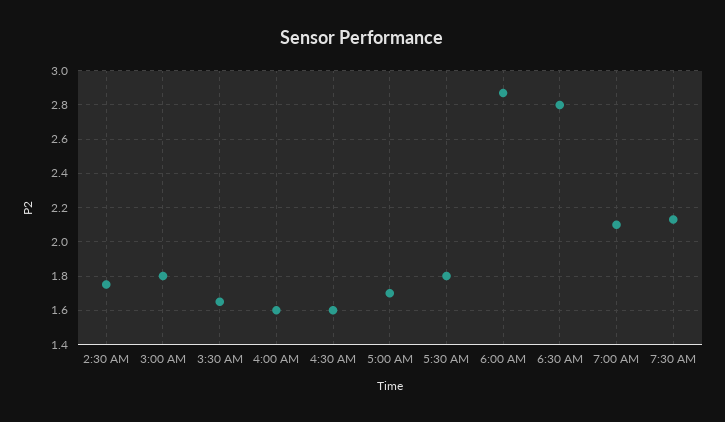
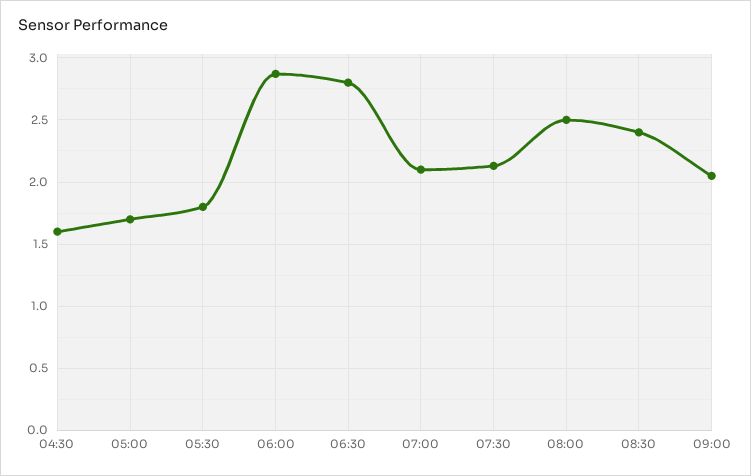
2:30 AM: 1.75 -> none
3:00 AM: 1.8 -> none
3:30 AM: 1.65 -> none
4:00 AM: 1.6 -> none
08:00: none -> 2.5
08:30: none -> 2.4
09:00: none -> 2.05

